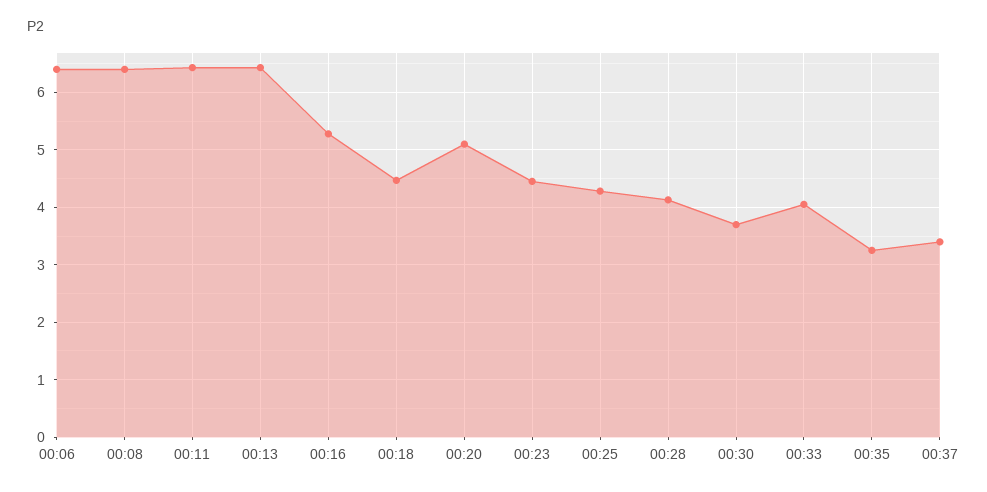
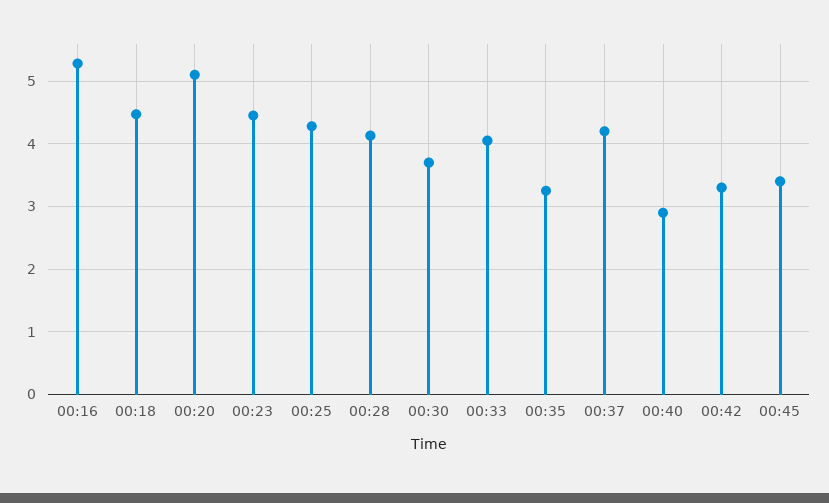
00:06: 6.4 -> none
00:08: 6.4 -> none
00:11: 6.4 -> none
00:13: 6.4 -> none
00:37: 3.4 -> 4.2
00:40: none -> 2.9
00:42: none -> 3.3
00:45: none -> 3.4

